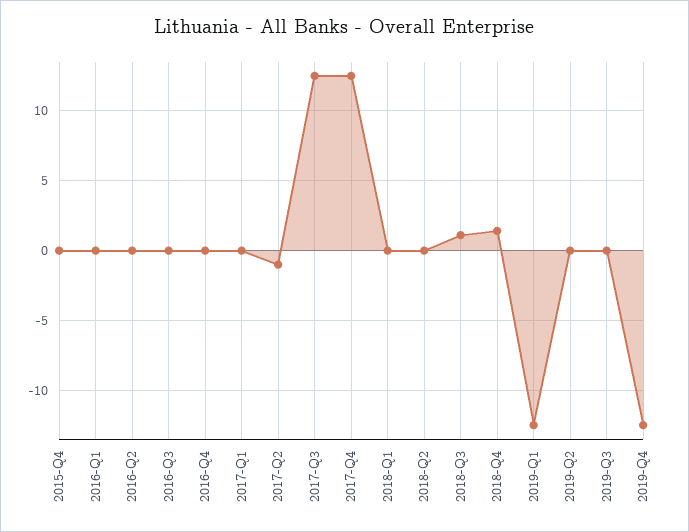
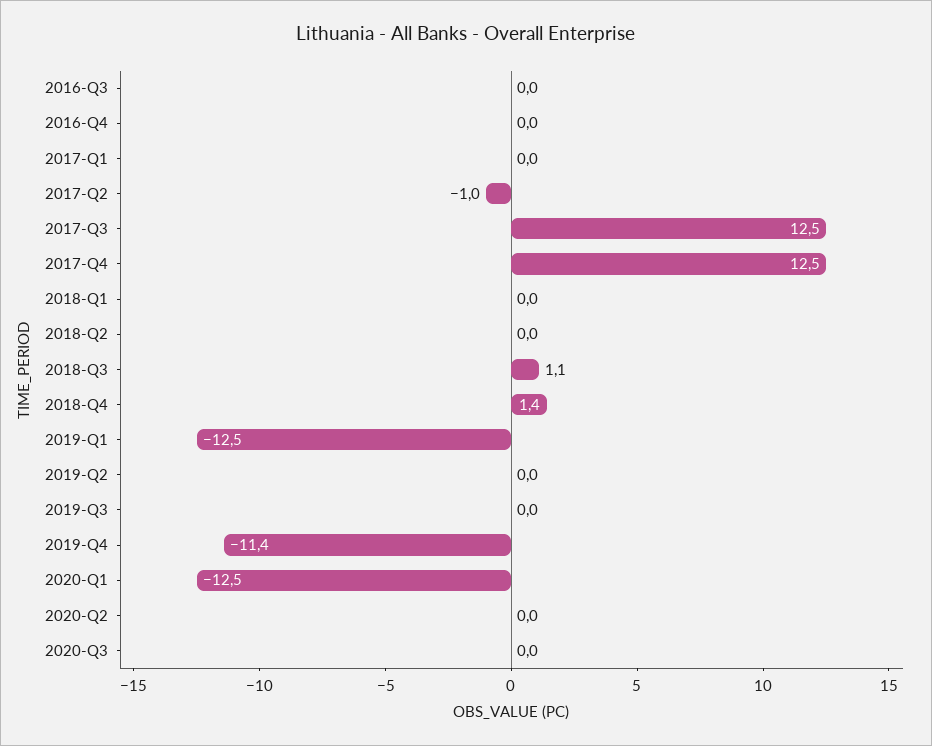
2015-Q4: 0 -> none
2016-Q1: 0 -> none
2016-Q2: 0 -> none
2019-Q4: -12.5 -> -11.4
2020-Q1: none -> -12.5
2020-Q2: none -> 0
2020-Q3: none -> 0

